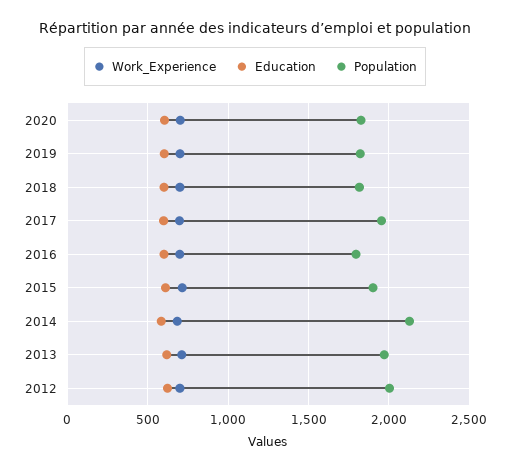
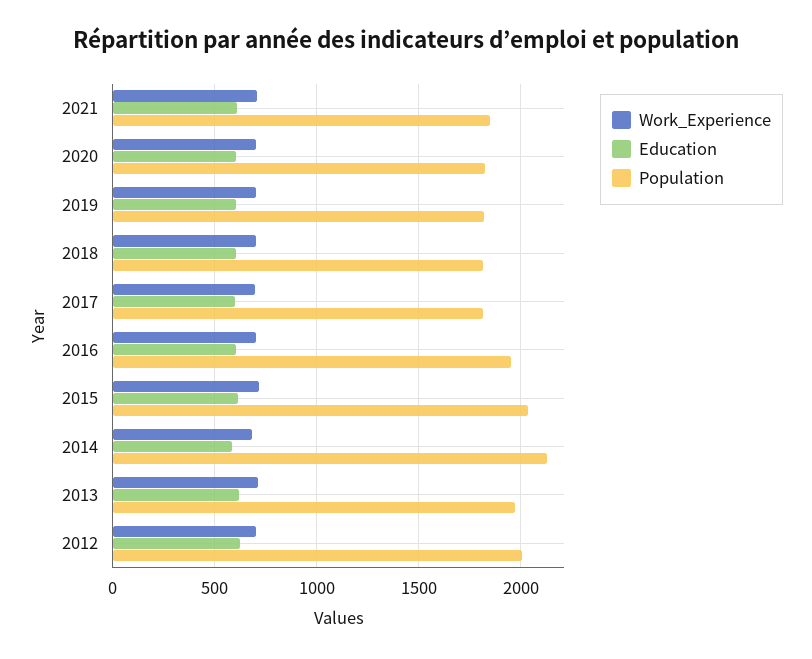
Population, 2017: 1950 -> 1800
Population, 2016: 1800 -> 1950
Population, 2015: 1900 -> 2050
Work_Experience, 2021: none -> 700
Education, 2021: none -> 600
Population, 2021: none -> 1850

